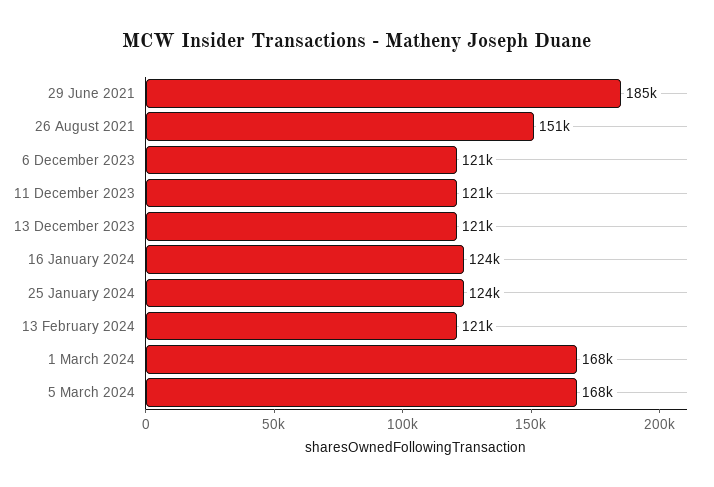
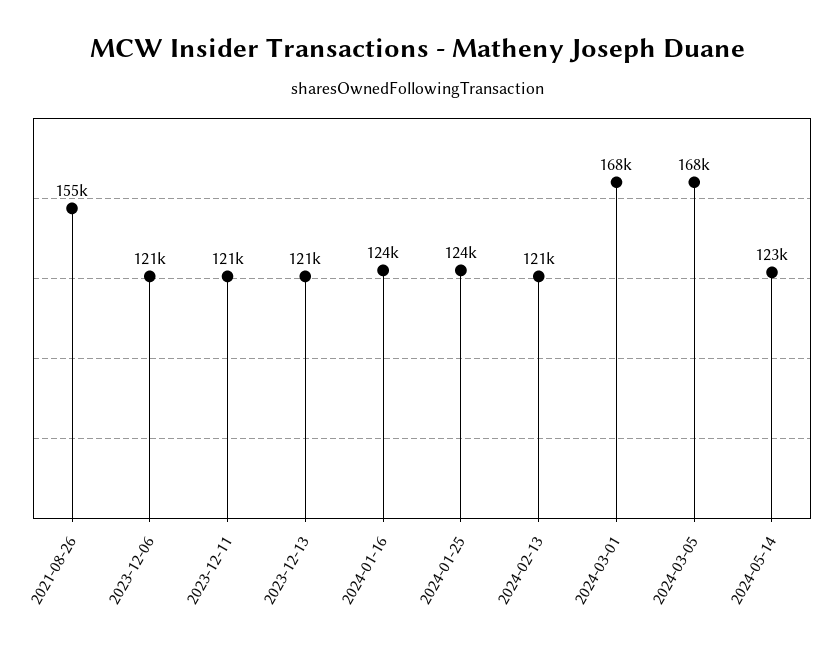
29 June 2021: 185000 -> none
26 August 2021: 151000 -> 155000
2024-05-14: none -> 123000

